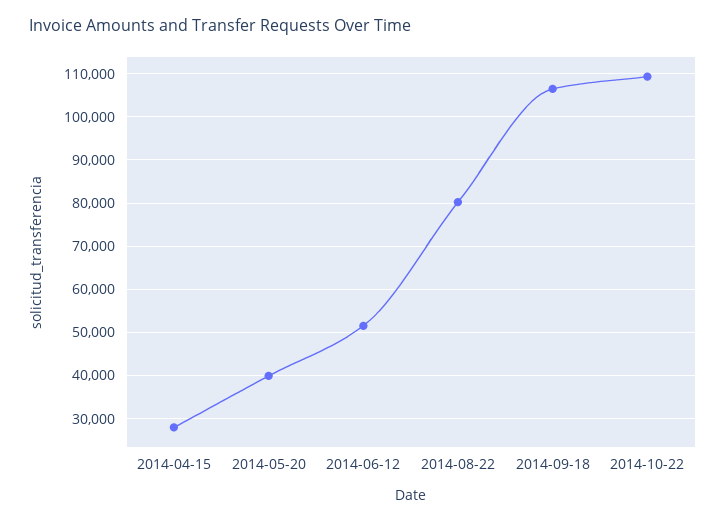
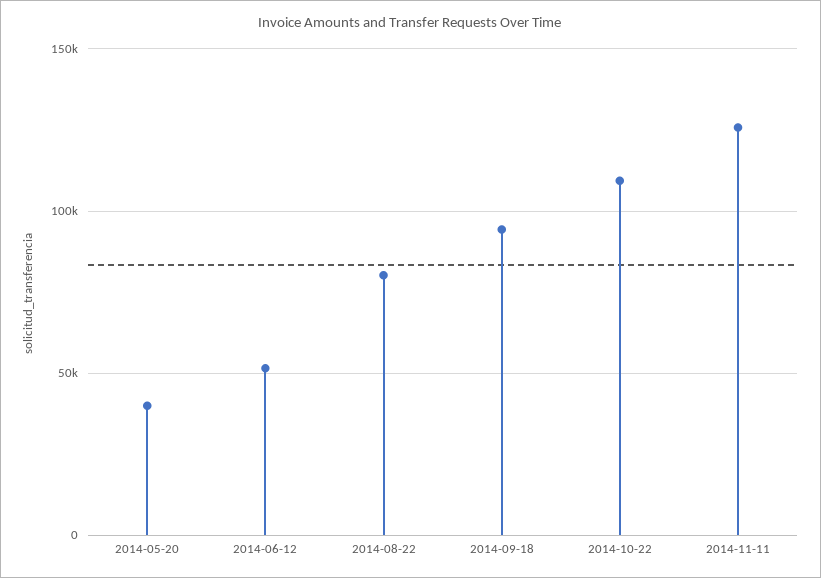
2014-04-15: 28000 -> none
2014-09-18: 106000 -> 95000
2014-11-11: none -> 125000

